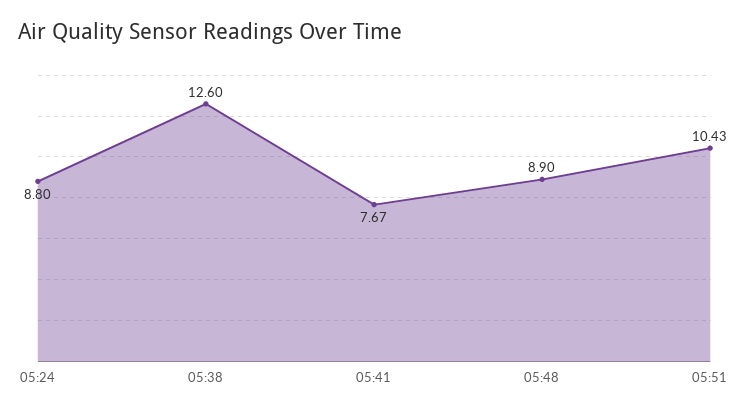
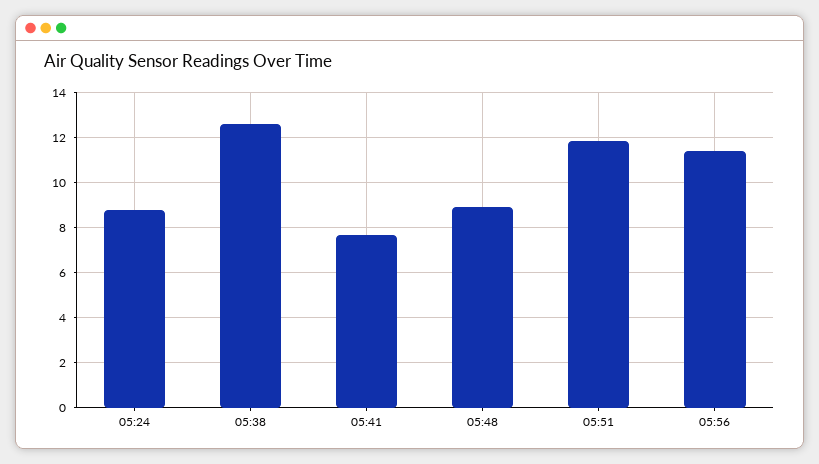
05:51: 10.43 -> 12
05:56: none -> 11.5

